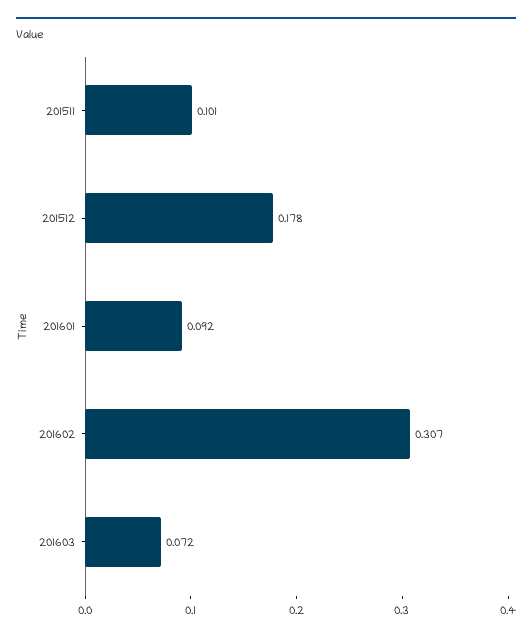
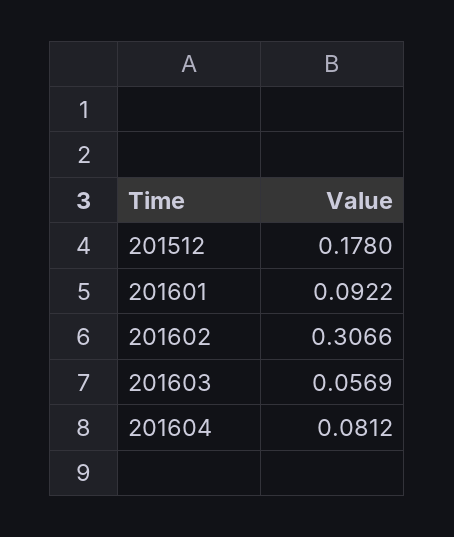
201511: 0.101 -> none
201603: 0.072 -> 0.0569
201604: none -> 0.0812

